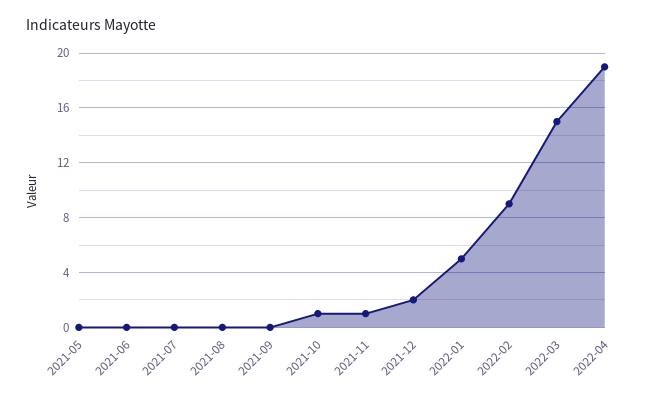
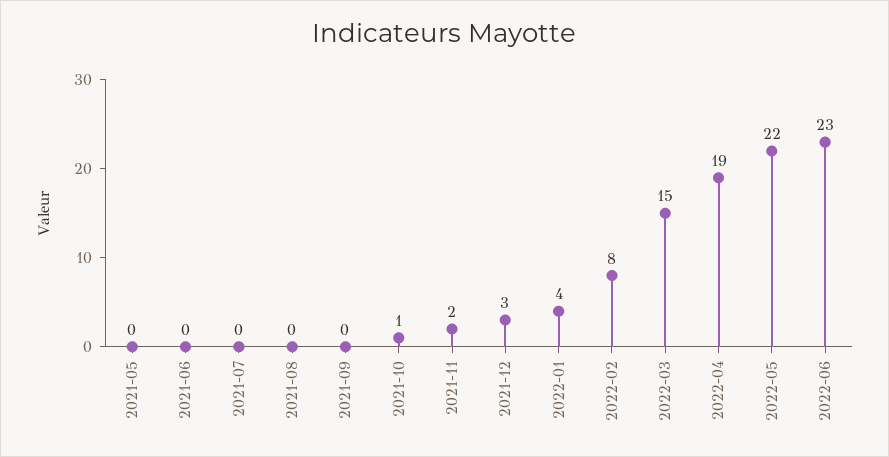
2021-11: 1 -> 2
2021-12: 2 -> 3
2022-01: 5 -> 4
2022-02: 9 -> 8
2022-05: none -> 22
2022-06: none -> 23

